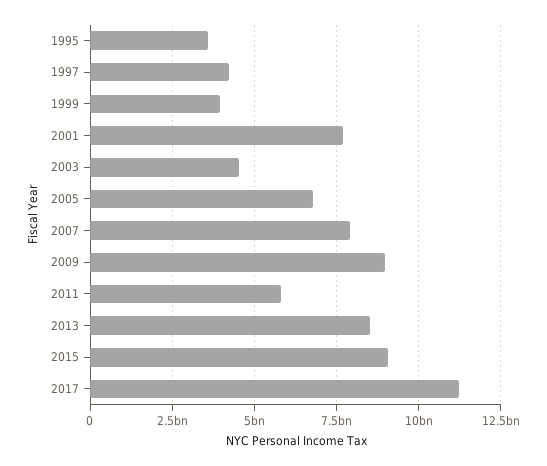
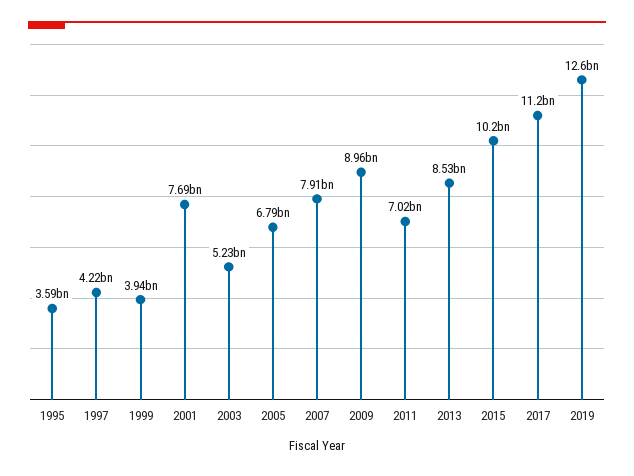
2003: 4500000000 -> 5230000000
2011: 5750000000 -> 7020000000
2015: 9000000000 -> 10200000000
2019: none -> 12600000000

